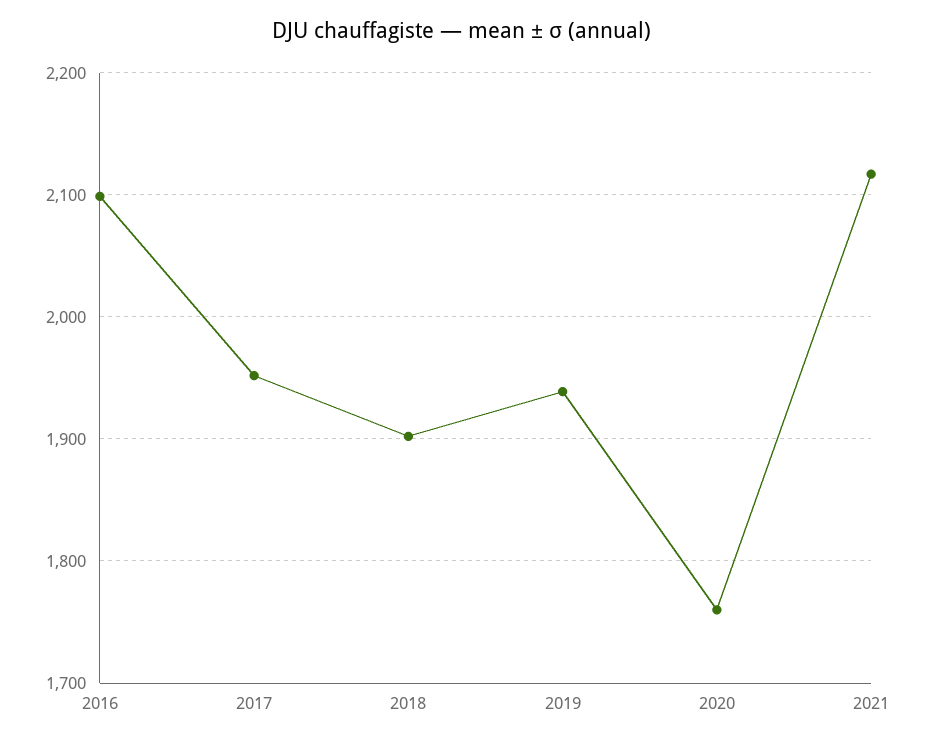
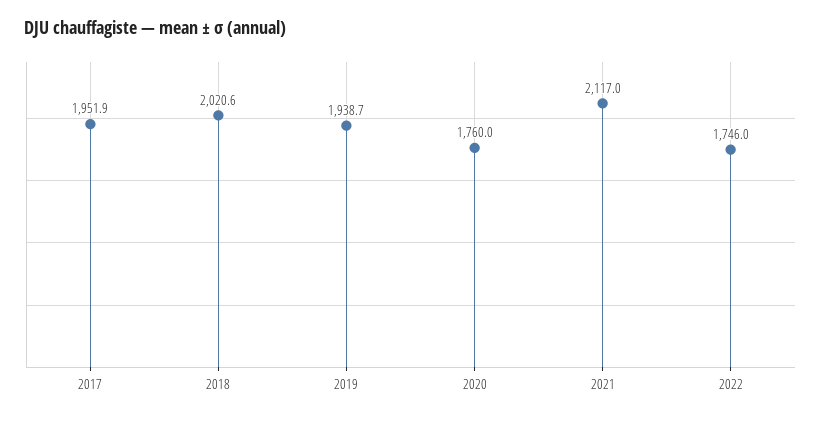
2016: 2100 -> none
2018: 1900 -> 2020.6
2022: none -> 1746

